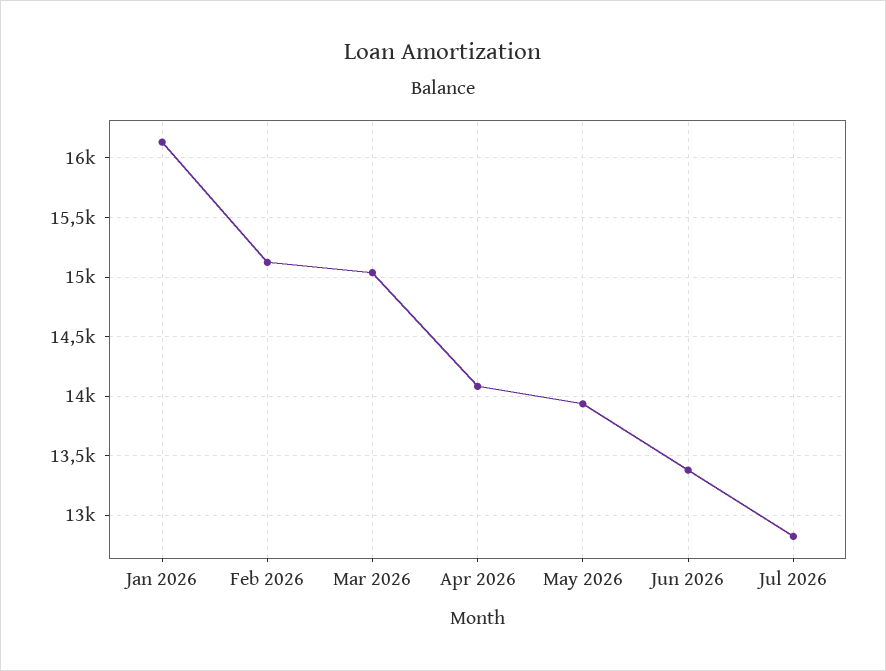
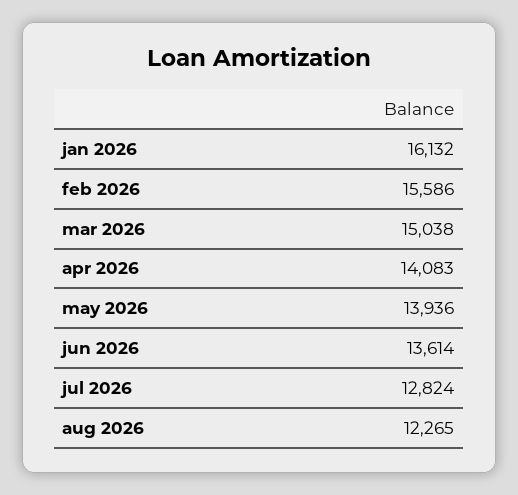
Feb 2026: 15100 -> 15586
Jun 2026: 13400 -> 13614
aug 2026: none -> 12265

